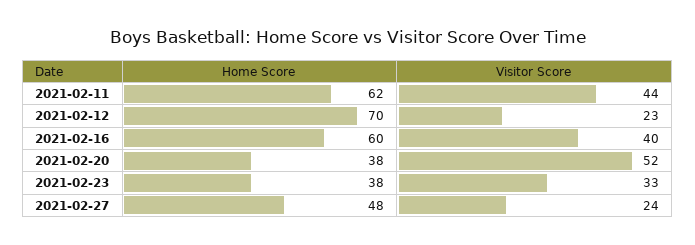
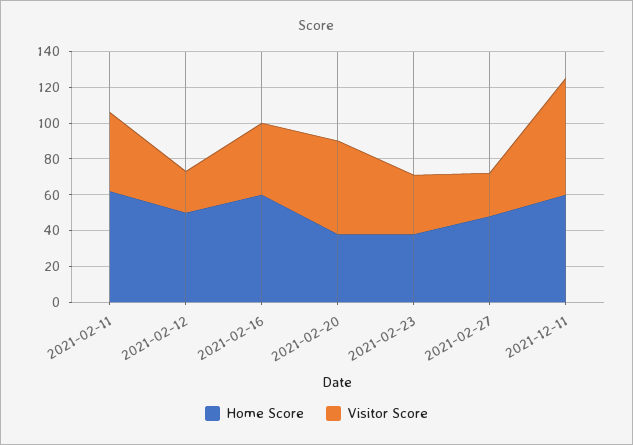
Home Score, 2021-02-12: 70 -> 50
Home Score, 2021-12-11: none -> 60
Visitor Score, 2021-12-11: none -> 65

